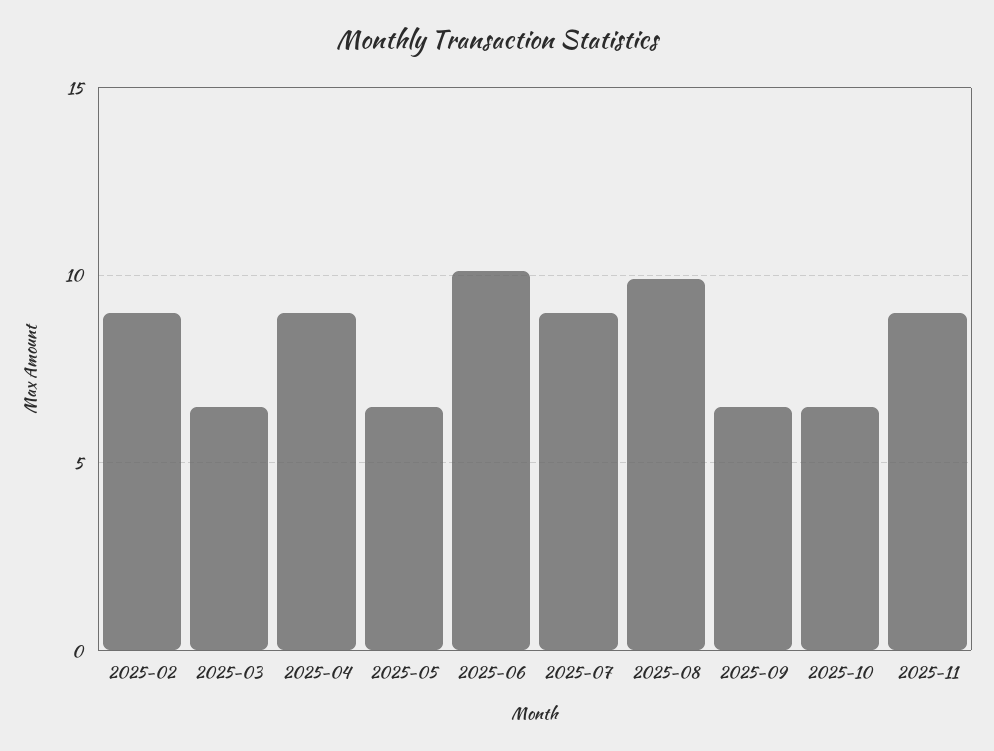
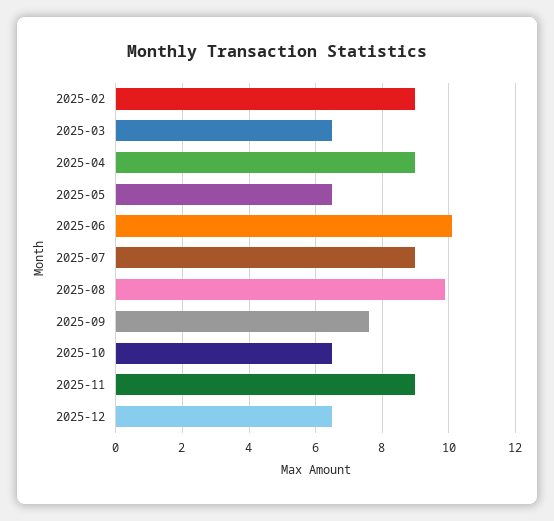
2025-09: 6.5 -> 7.5
2025-12: none -> 6.5

